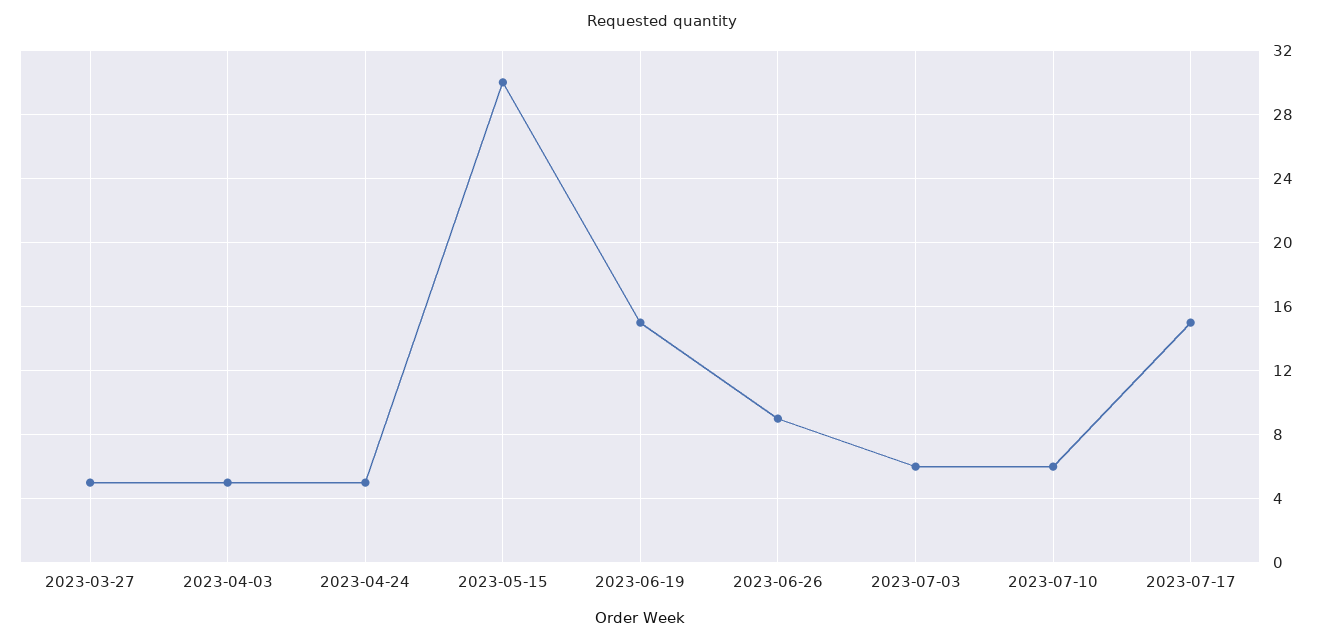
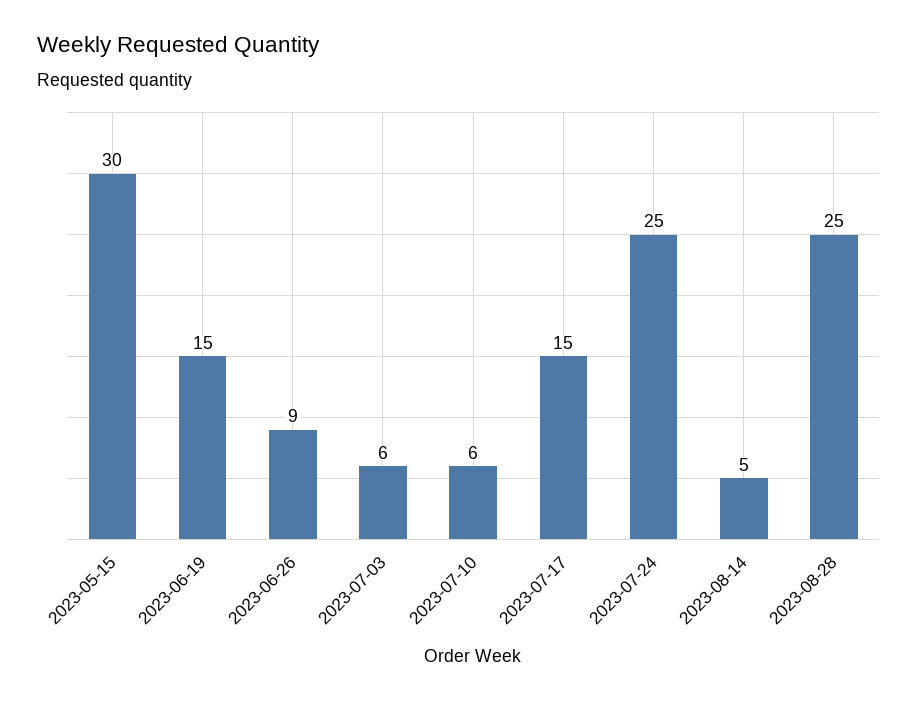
2023-03-27: 5 -> none
2023-04-03: 5 -> none
2023-04-24: 5 -> none
2023-07-24: none -> 25
2023-08-14: none -> 5
2023-08-28: none -> 25

